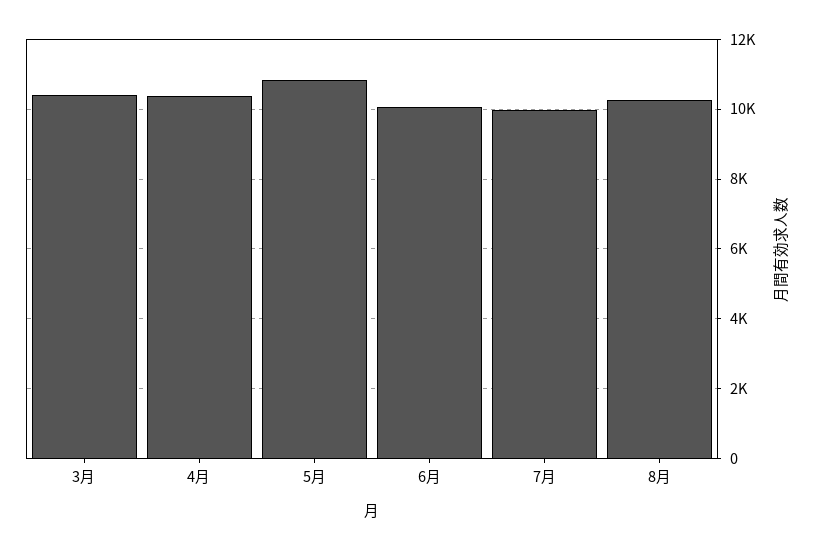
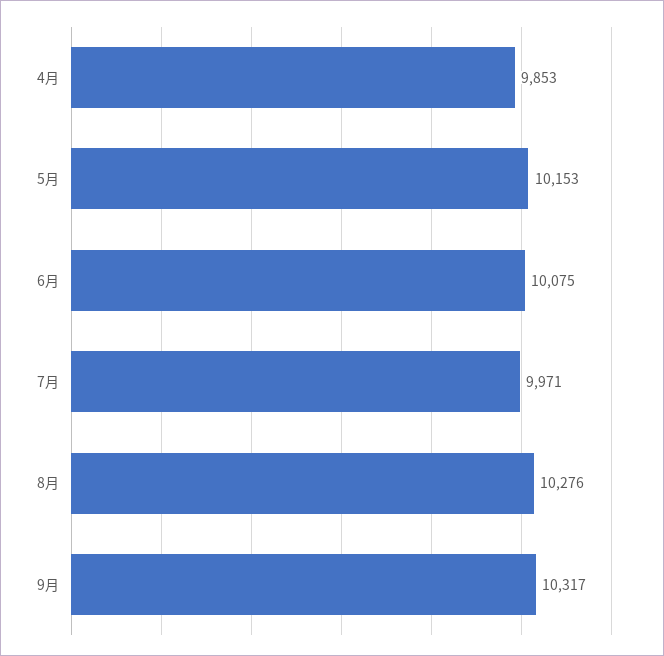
3月: 10400 -> none
4月: 10400 -> 9853
5月: 10800 -> 10153
9月: none -> 10317

